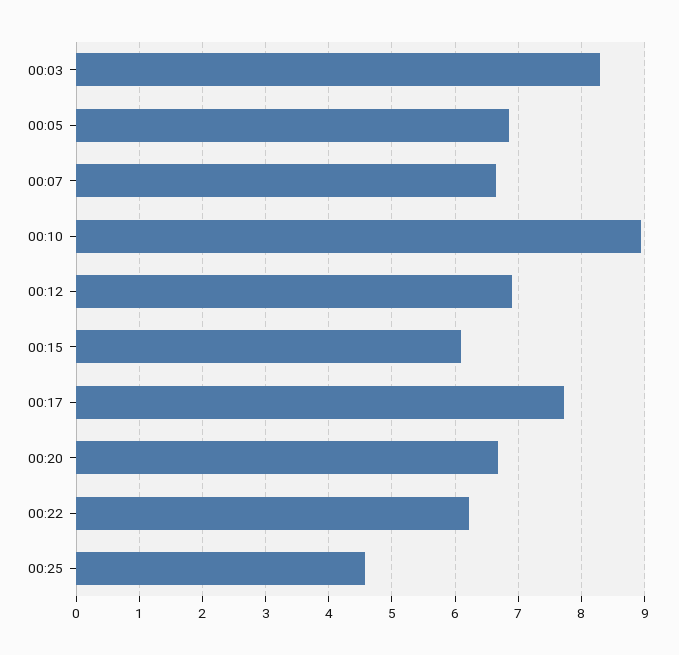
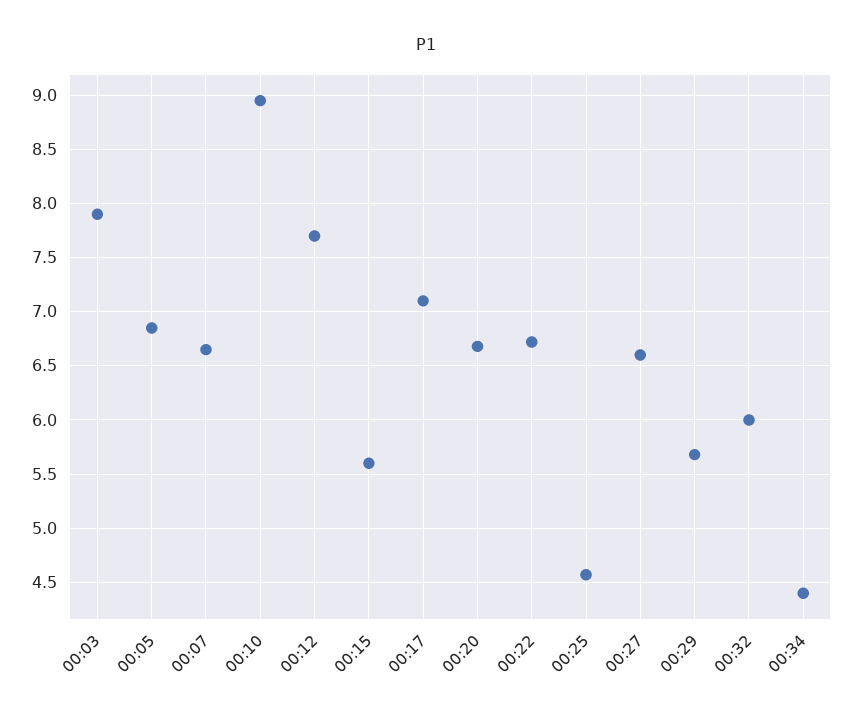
00:03: 8.3 -> 7.9
00:12: 6.9 -> 7.7
00:15: 6.1 -> 5.6
00:17: 7.7 -> 7.1
00:22: 6.2 -> 6.7
00:27: none -> 6.6
00:29: none -> 5.7
00:32: none -> 6
00:34: none -> 4.4

